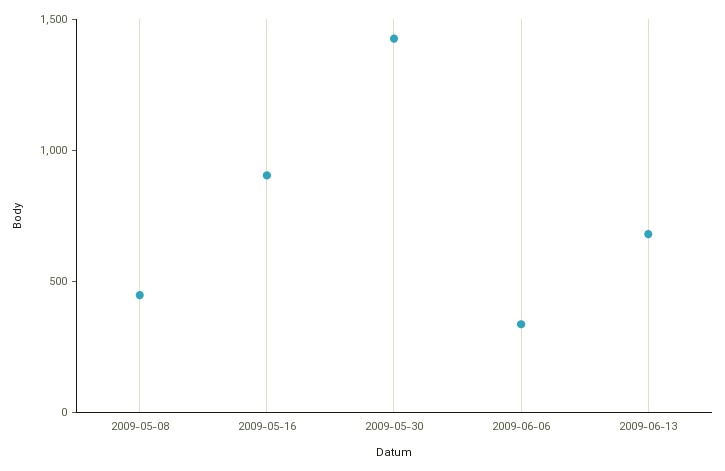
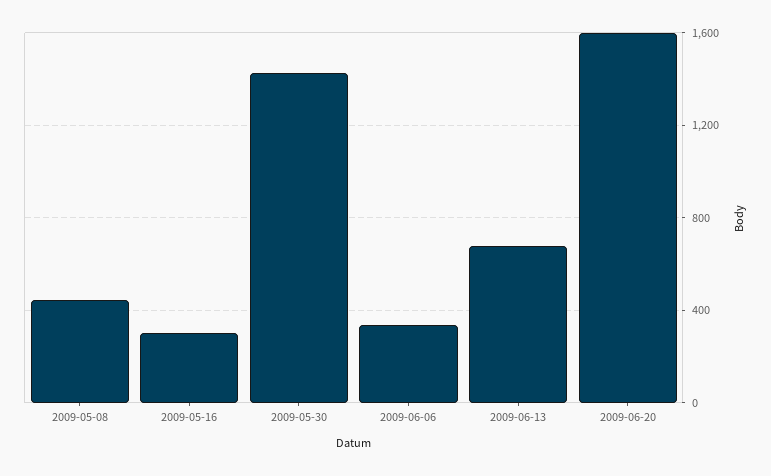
2009-05-16: 900 -> 300
2009-06-20: none -> 1600

